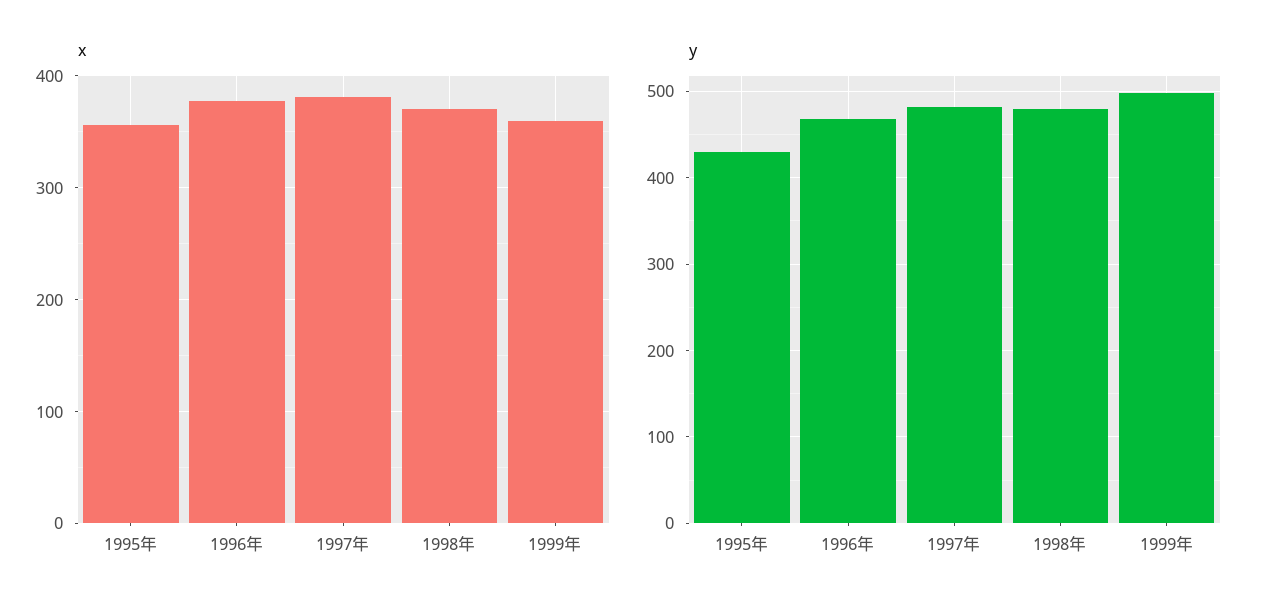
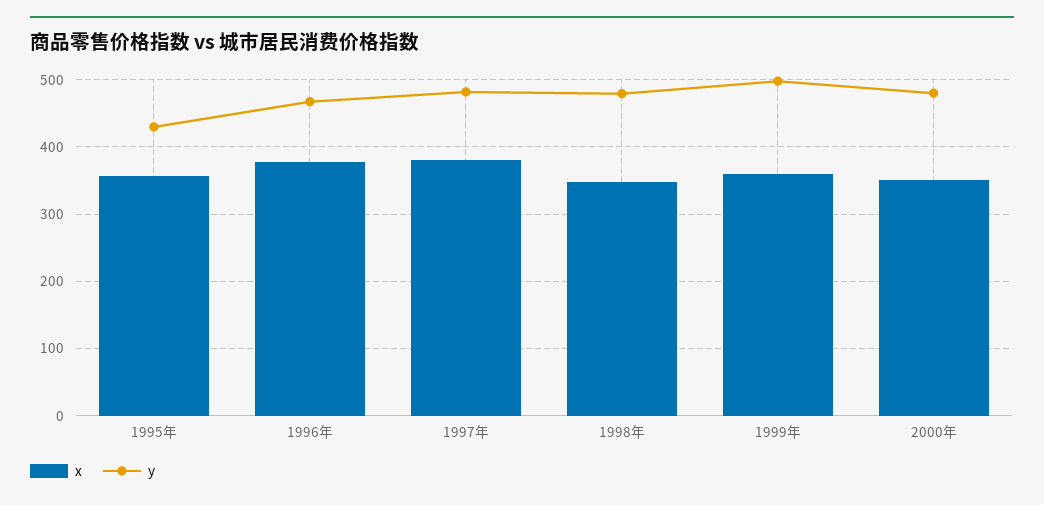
x, 1998年: 370 -> 350
x, 2000年: none -> 350
y, 2000年: none -> 480

